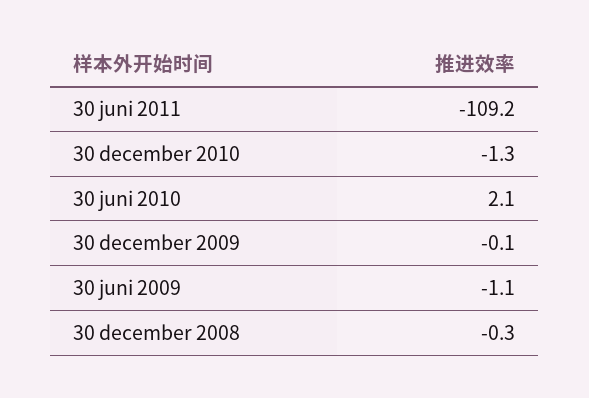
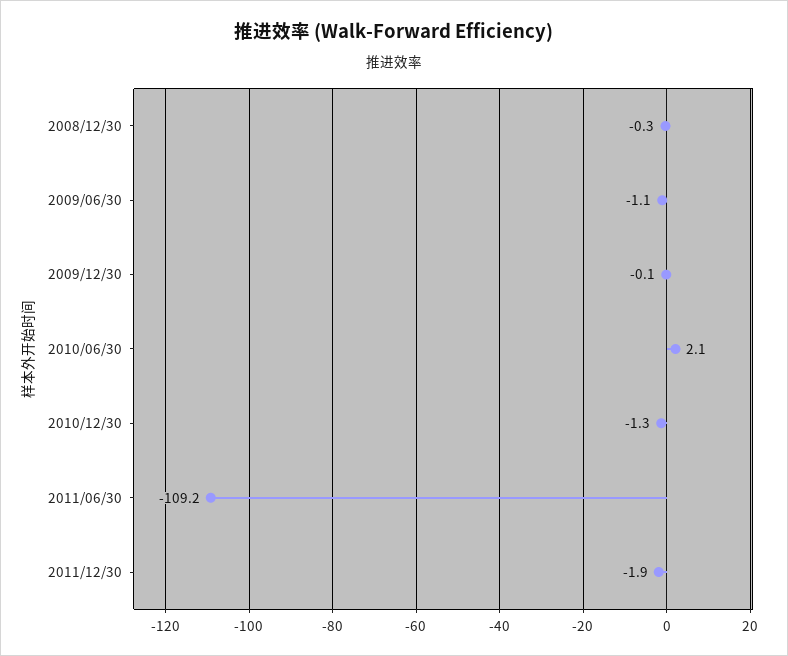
2011/12/30: none -> -1.9

